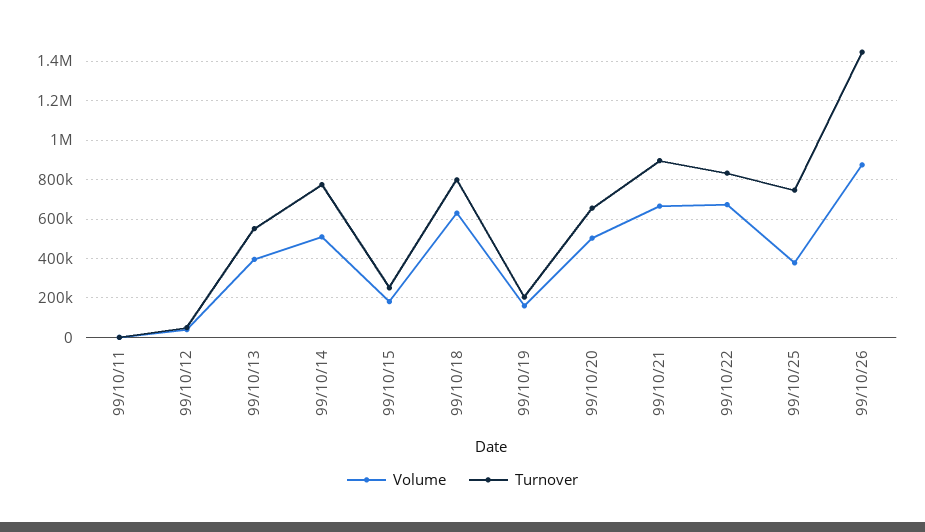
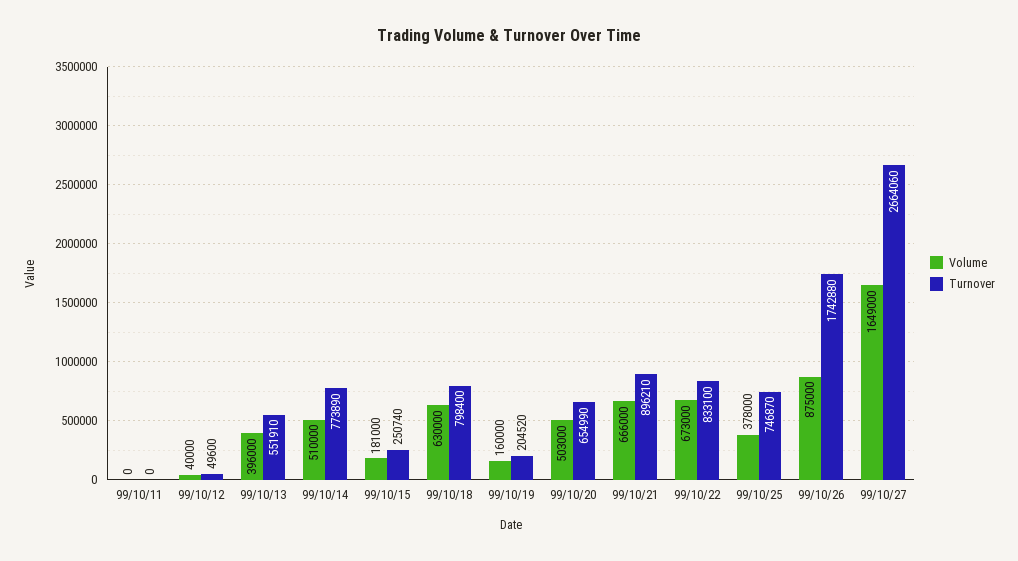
Turnover, 99/10/26: 1450000 -> 1742880
Volume, 99/10/27: none -> 1649000
Turnover, 99/10/27: none -> 2664060

